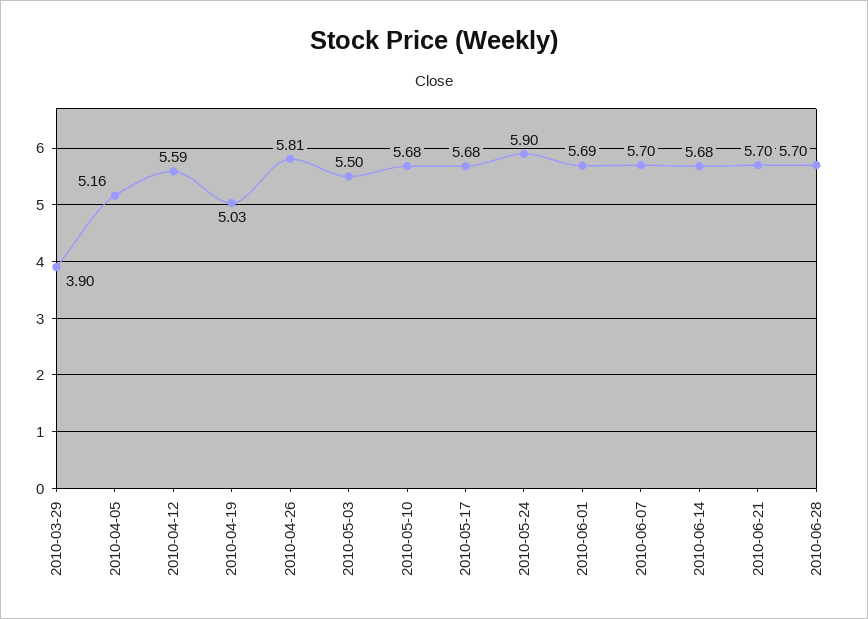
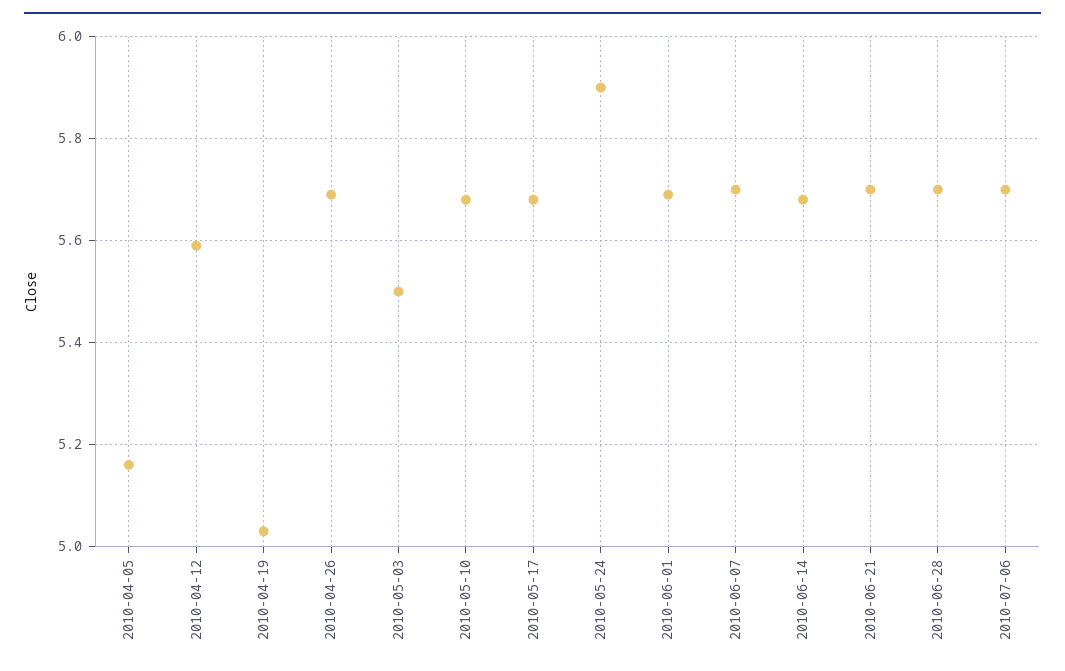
2010-03-29: 3.9 -> none
2010-04-26: 5.81 -> 5.7
2010-07-06: none -> 5.7

